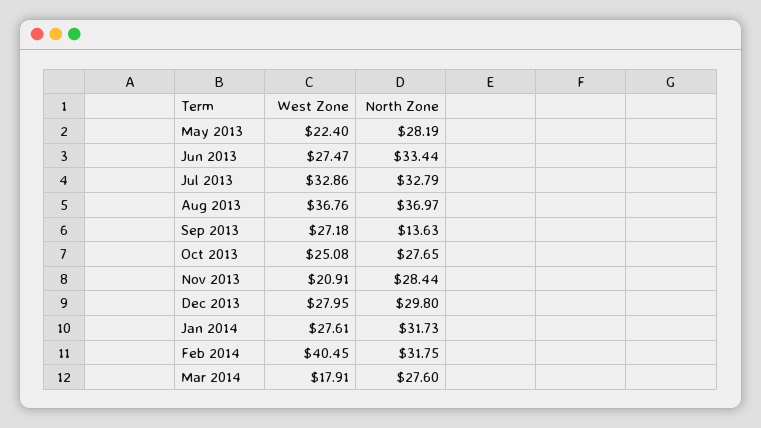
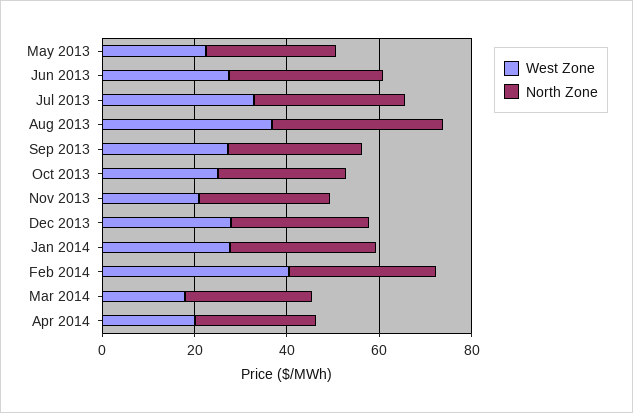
North Zone, Sep 2013: 13.63 -> 30
West Zone, Apr 2014: none -> 20
North Zone, Apr 2014: none -> 25

